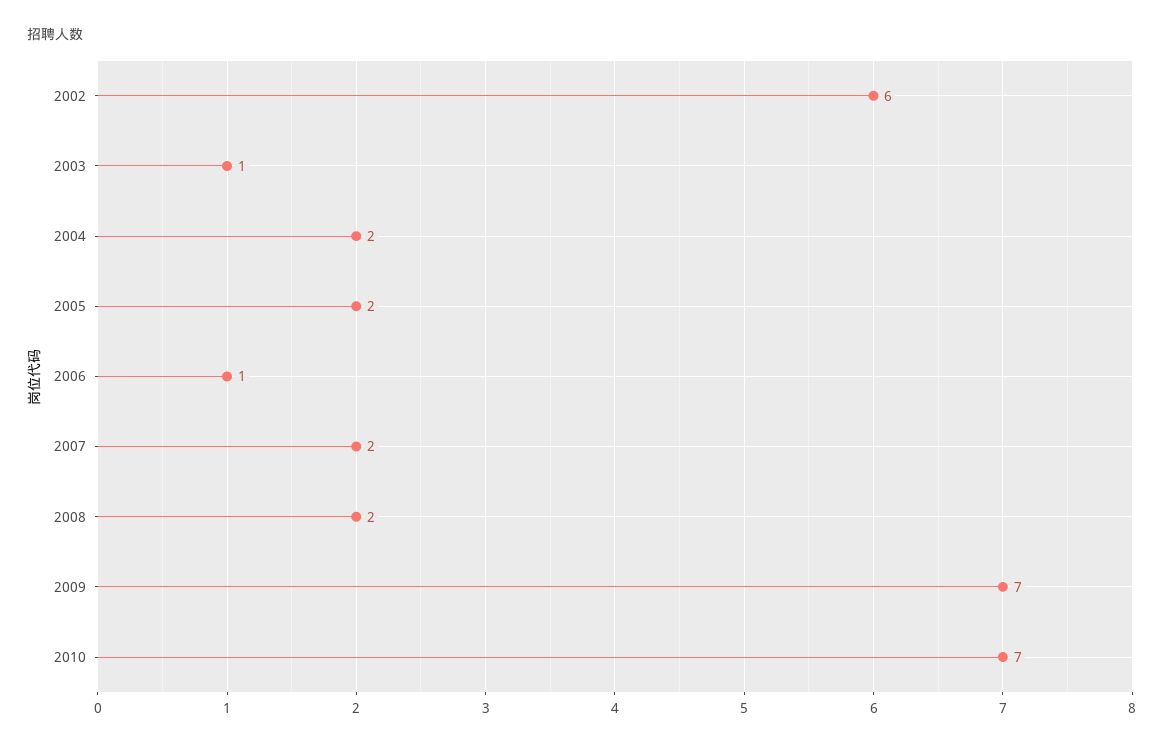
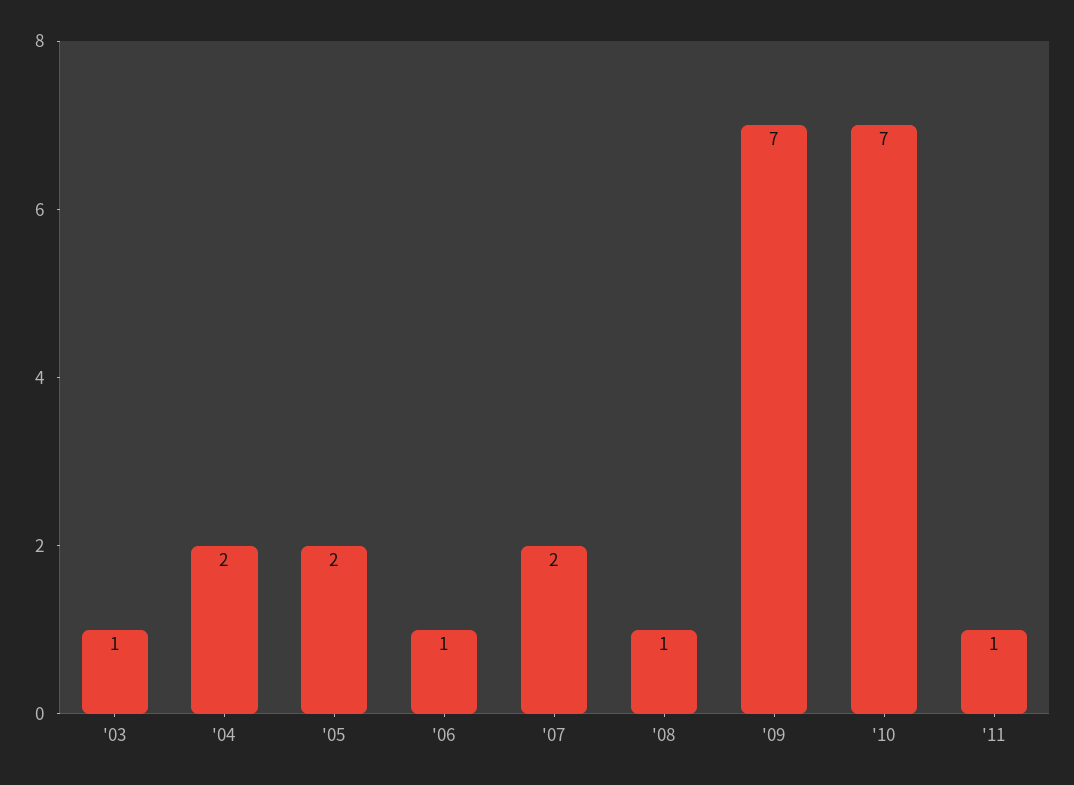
2002: 6 -> none
2008: 2 -> 1
'11: none -> 1

